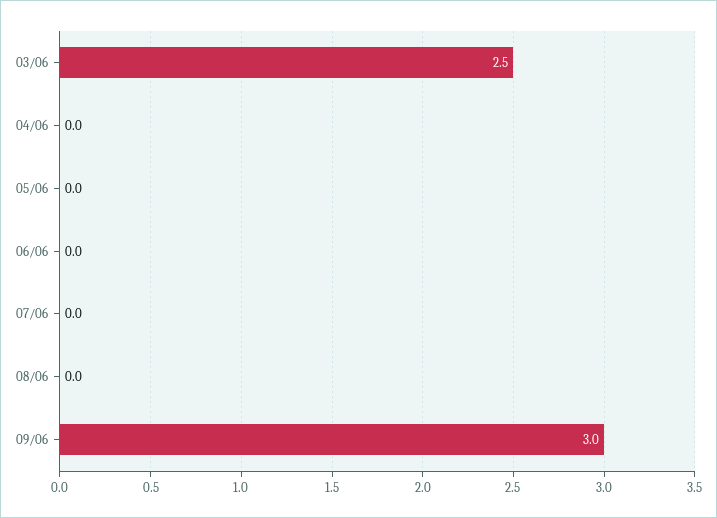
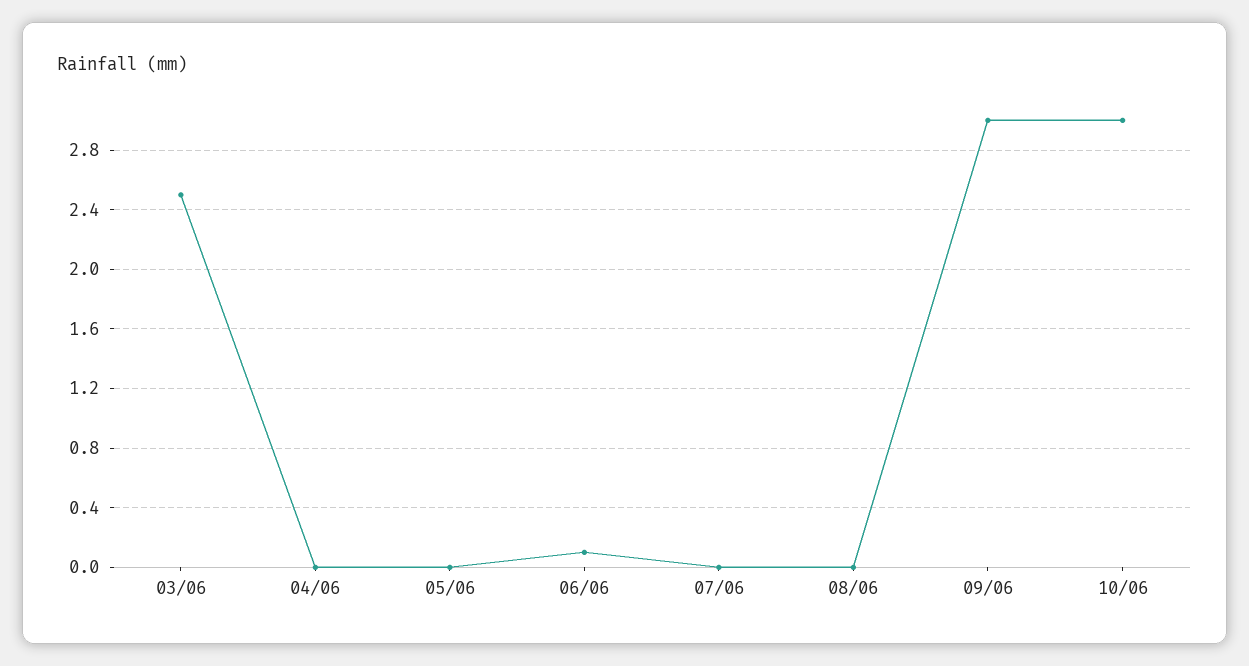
06/06: 0 -> 0.1
10/06: none -> 3

